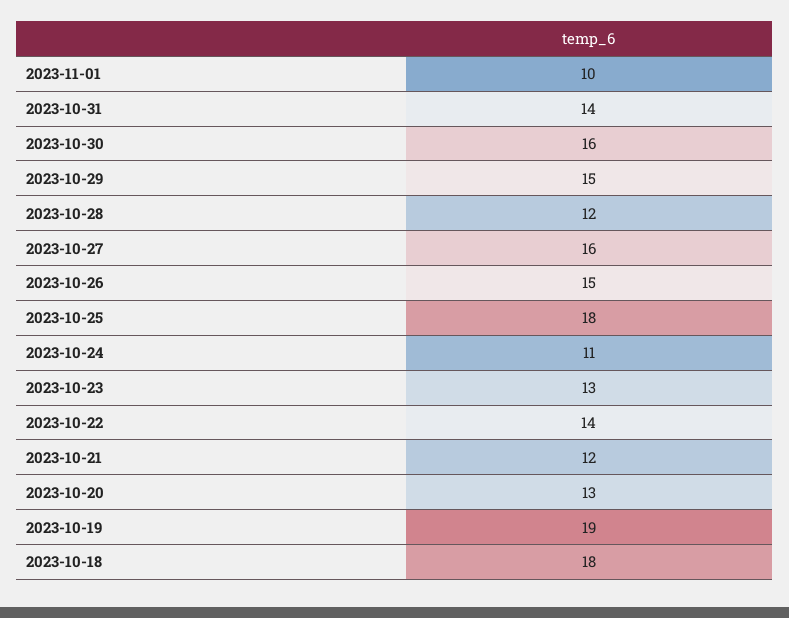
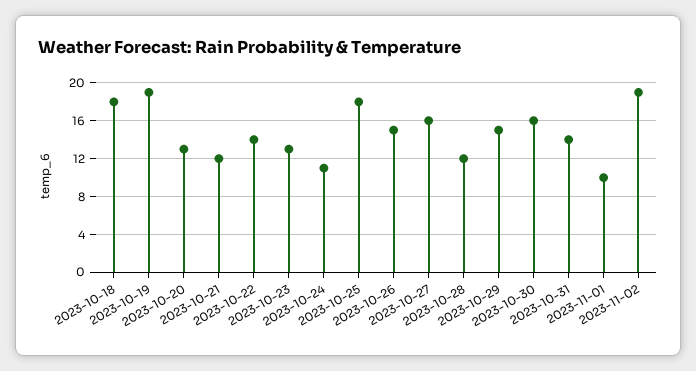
2023-11-02: none -> 19

